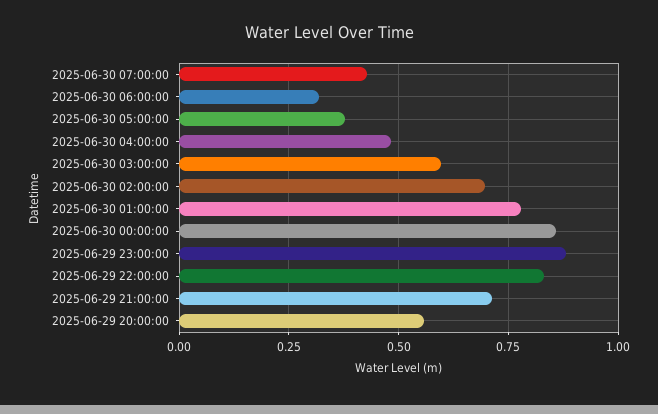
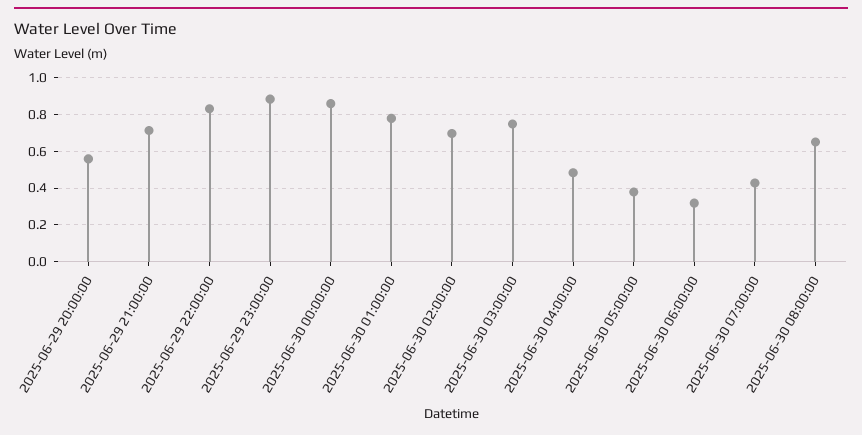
2025-06-30 03:00:00: 0.6 -> 0.75
2025-06-30 08:00:00: none -> 0.65

